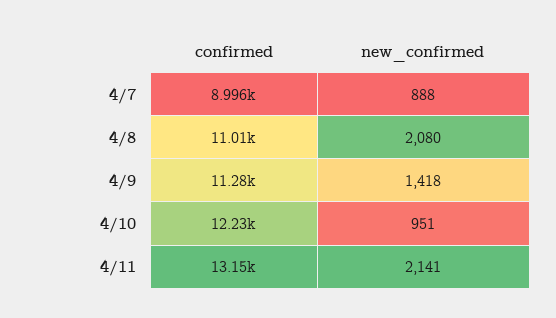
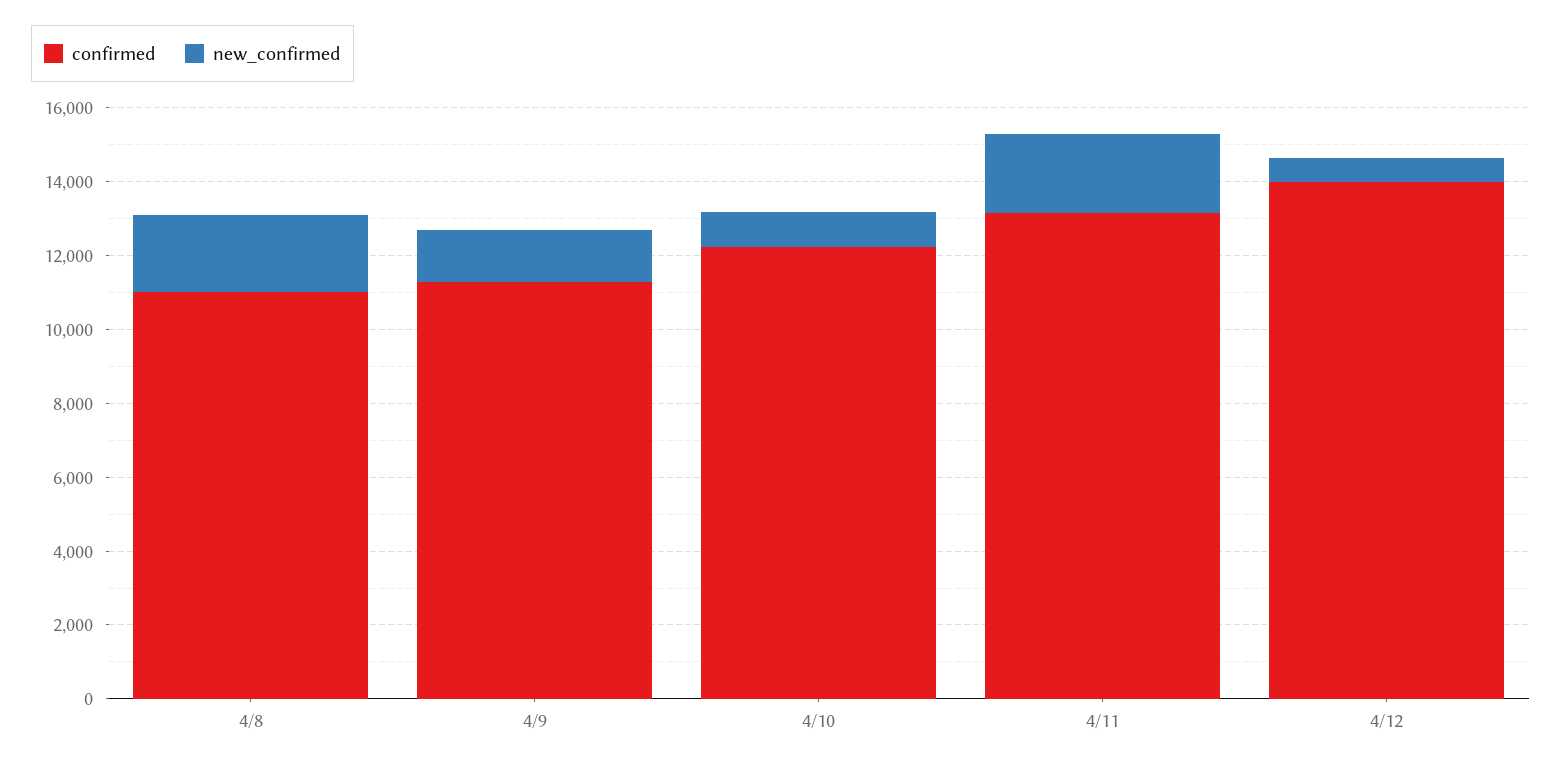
confirmed, 4/7: 8996 -> none
new_confirmed, 4/7: 888 -> none
confirmed, 4/12: none -> 14000
new_confirmed, 4/12: none -> 500

